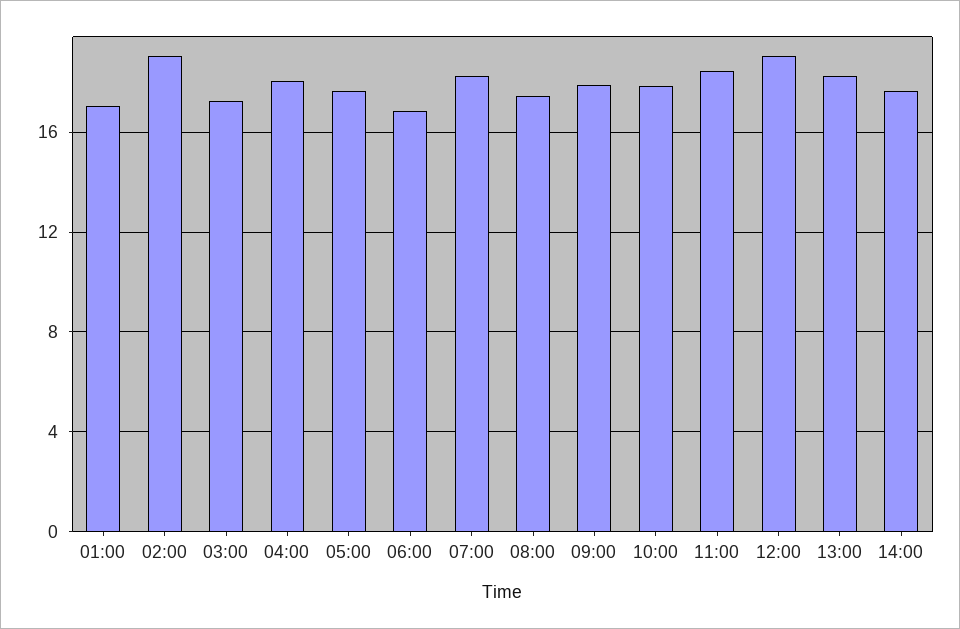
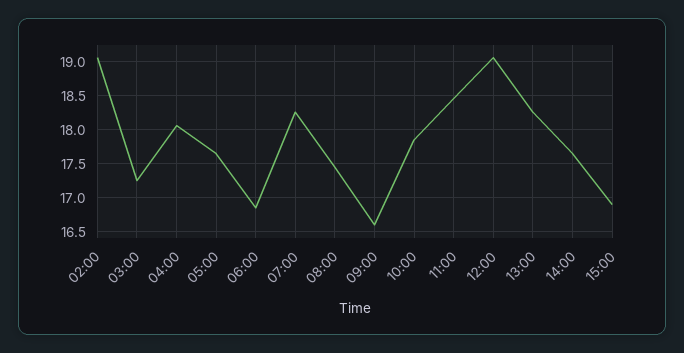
01:00: 17 -> none
09:00: 18 -> 16.6
15:00: none -> 16.9

